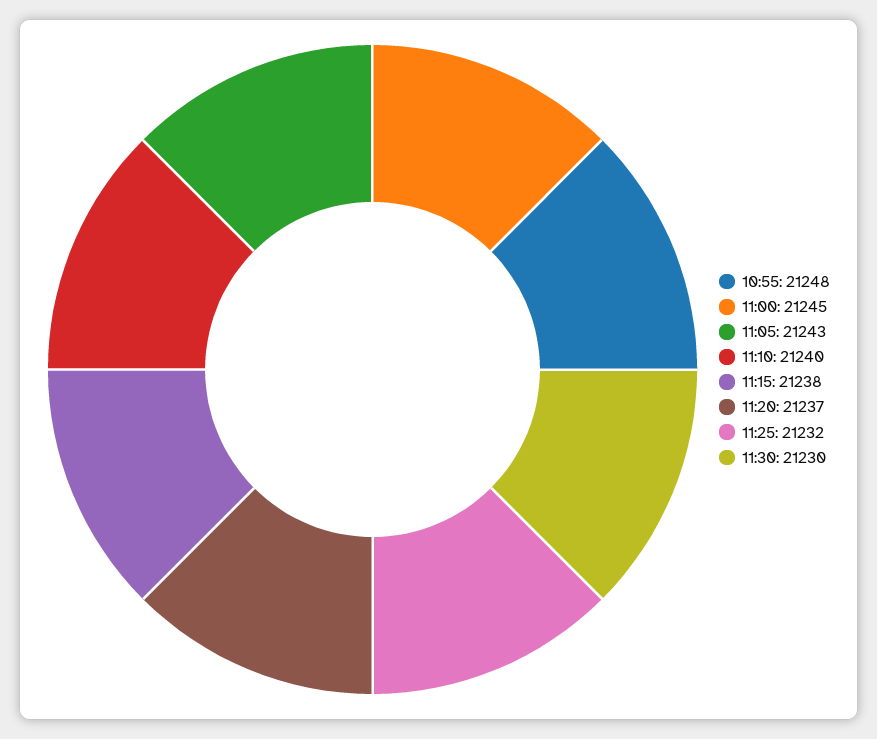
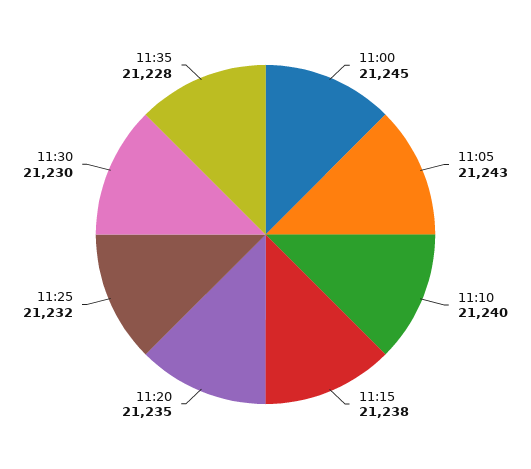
10:55: 21248 -> none
11:20: 21237 -> 21235
11:35: none -> 21228

